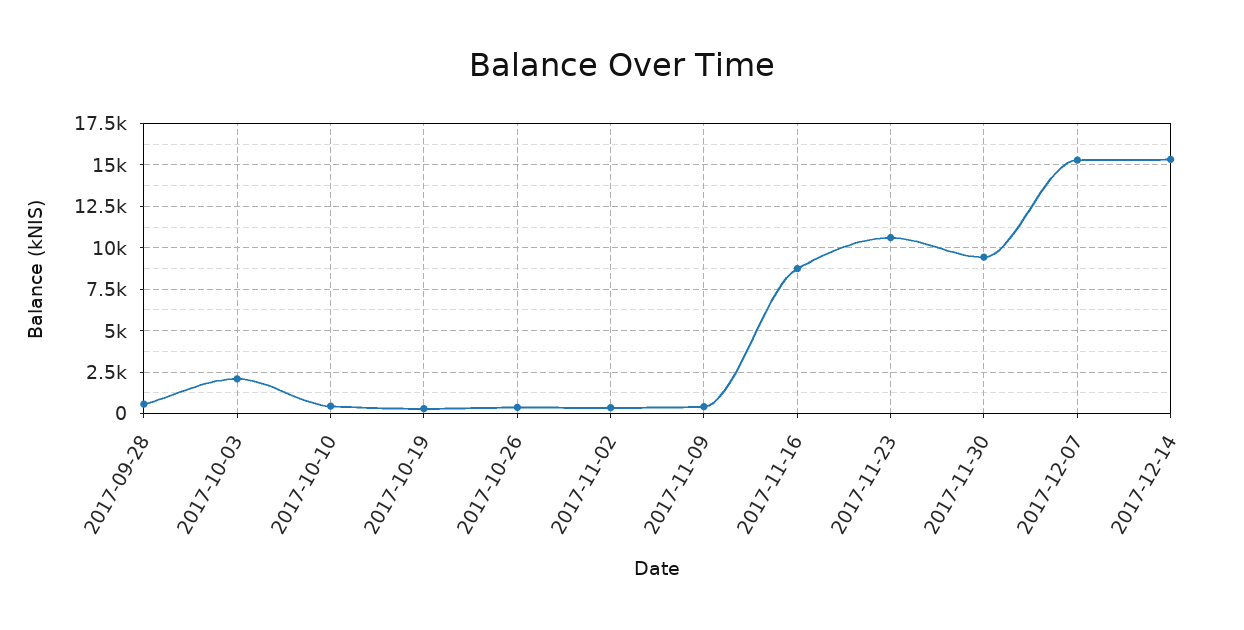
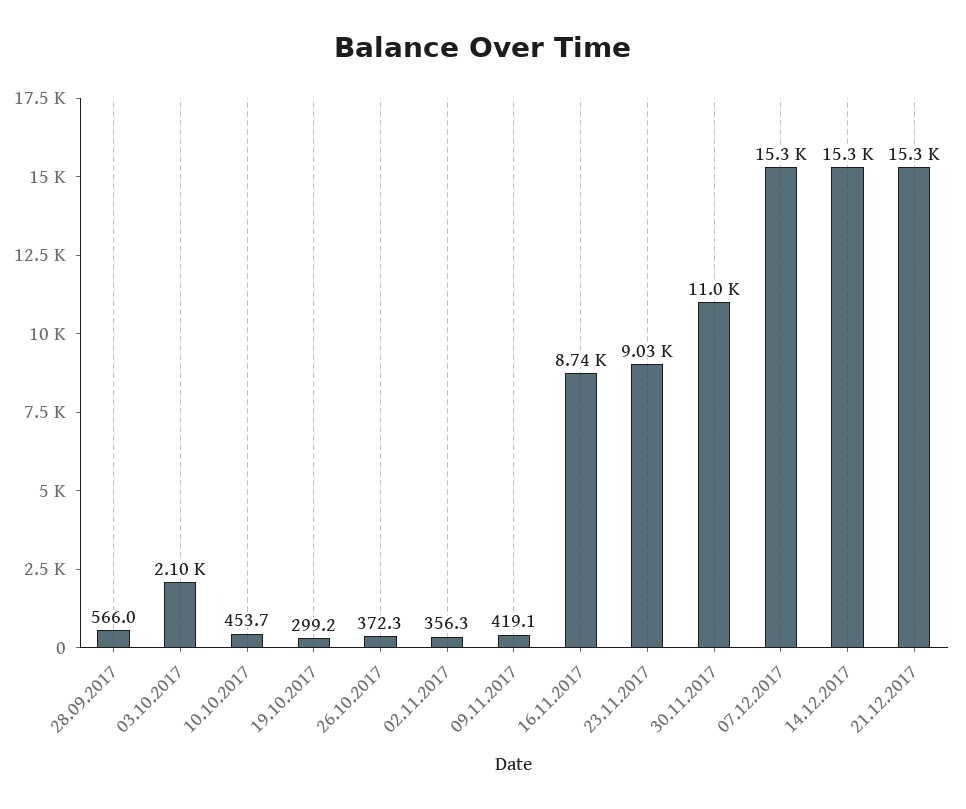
2017-11-23: 10500 -> 9030
2017-11-30: 9500 -> 11000
21.12.2017: none -> 15300

